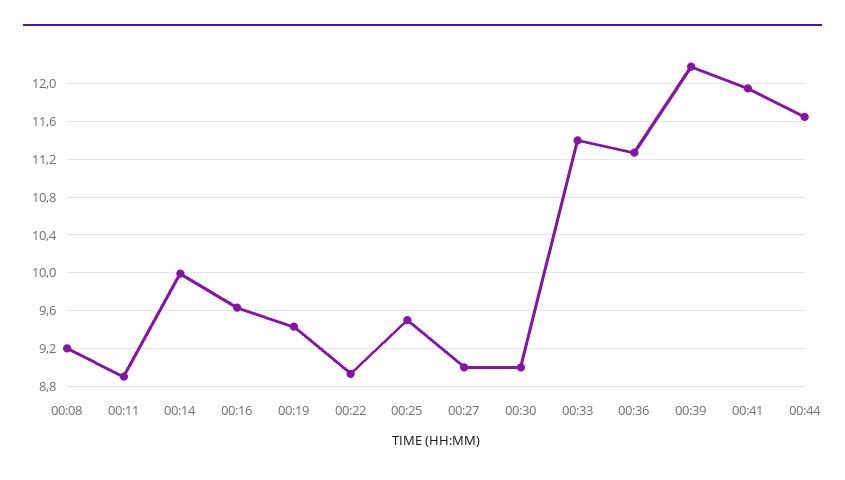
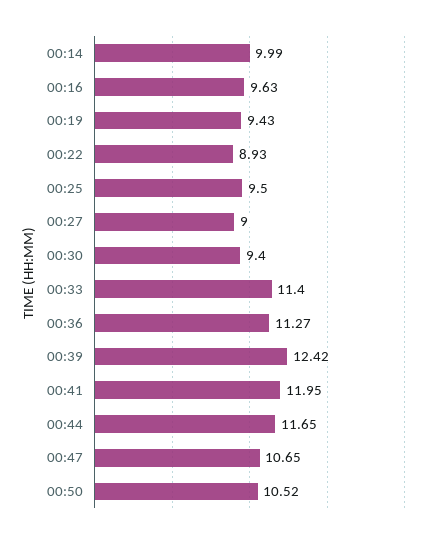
00:08: 9.2 -> none
00:11: 8.9 -> none
00:30: 9 -> 9.4
00:39: 12.2 -> 12.42
00:47: none -> 10.65
00:50: none -> 10.52

